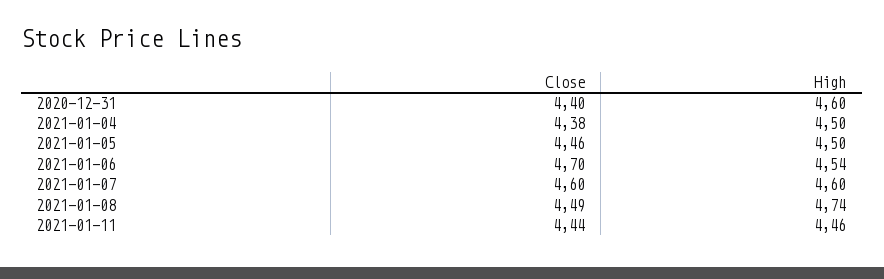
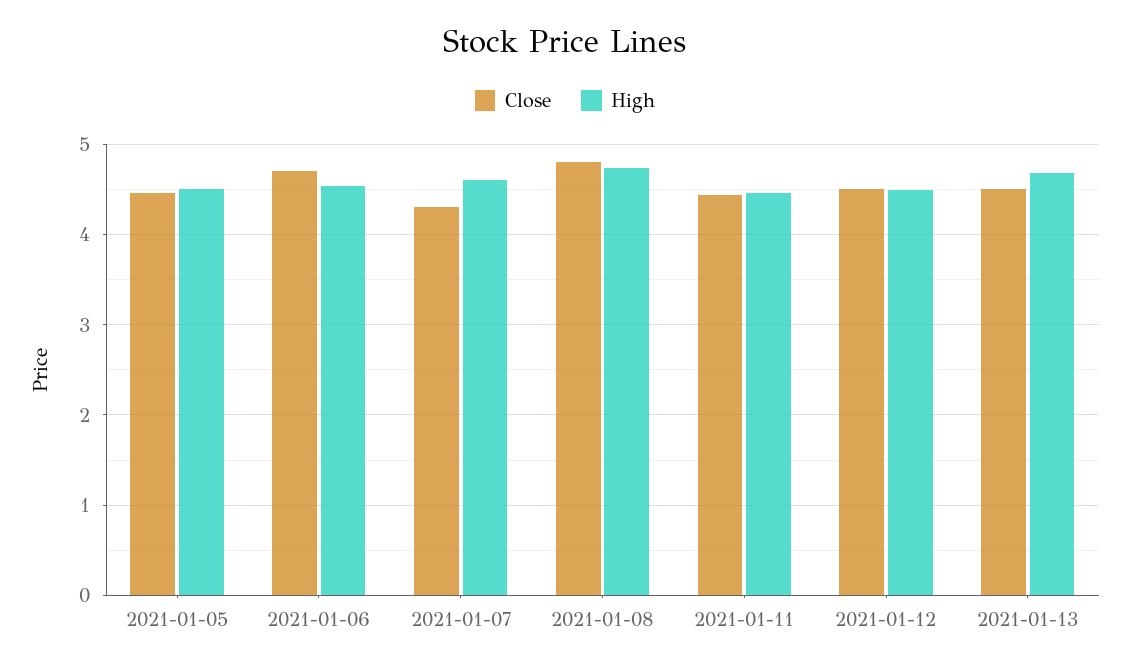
Close, 2020-12-31: 4.4 -> none
High, 2020-12-31: 4.6 -> none
Close, 2021-01-04: 4.38 -> none
High, 2021-01-04: 4.5 -> none
Close, 2021-01-07: 4.6 -> 4.3
Close, 2021-01-08: 4.49 -> 4.8
Close, 2021-01-12: none -> 4.5
High, 2021-01-12: none -> 4.5
Close, 2021-01-13: none -> 4.5
High, 2021-01-13: none -> 4.7

